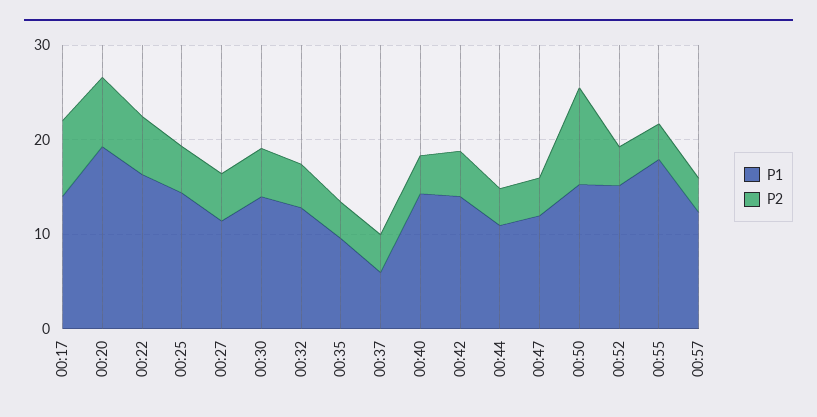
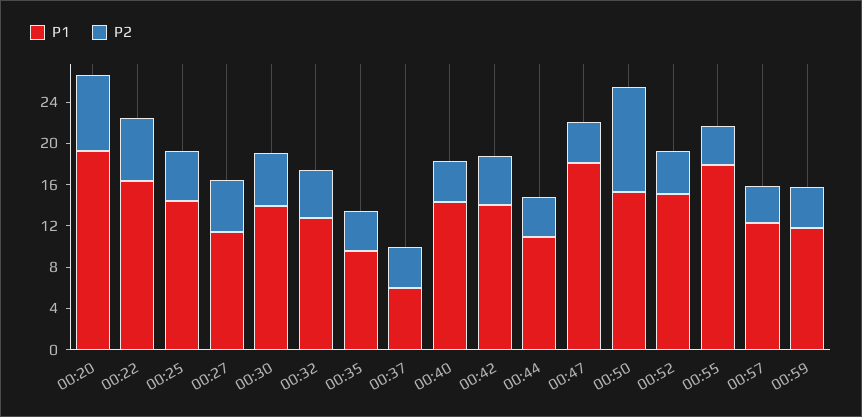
P1, 00:17: 14 -> none
P2, 00:17: 8 -> none
P1, 00:47: 12 -> 18
P1, 00:59: none -> 12
P2, 00:59: none -> 4

